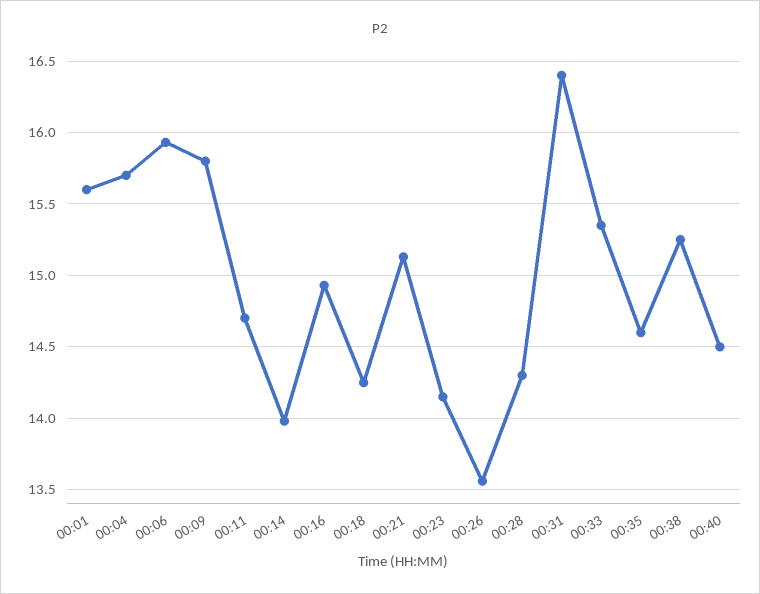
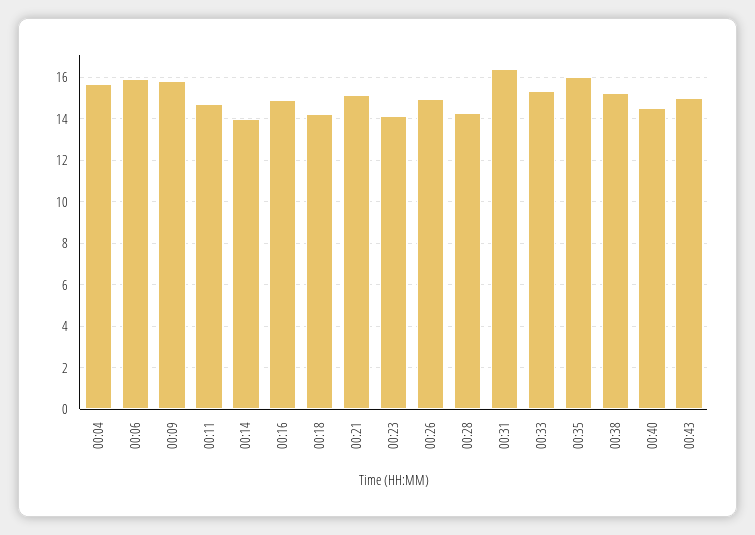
00:01: 15.6 -> none
00:26: 13.55 -> 15
00:35: 14.6 -> 16
00:43: none -> 15

